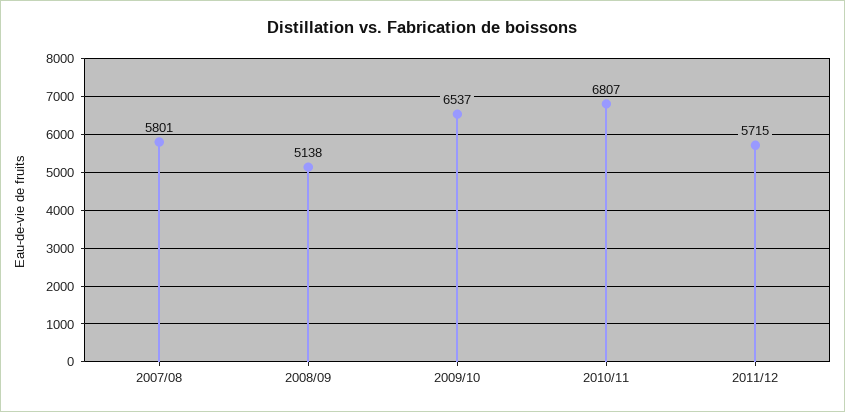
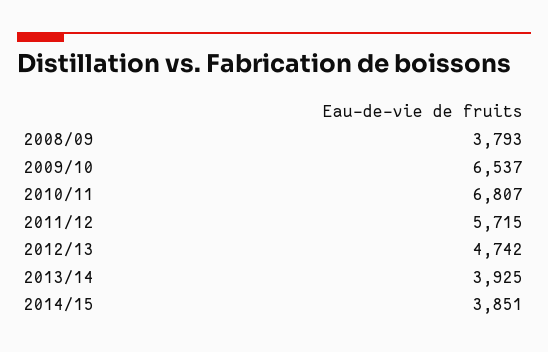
2007/08: 5801 -> none
2008/09: 5138 -> 3793
2012/13: none -> 4742
2013/14: none -> 3925
2014/15: none -> 3851

